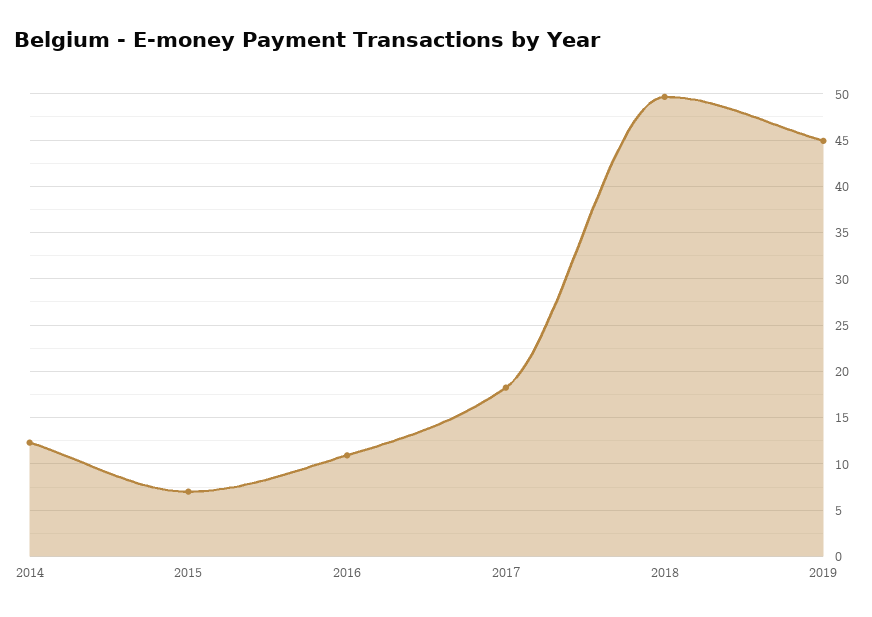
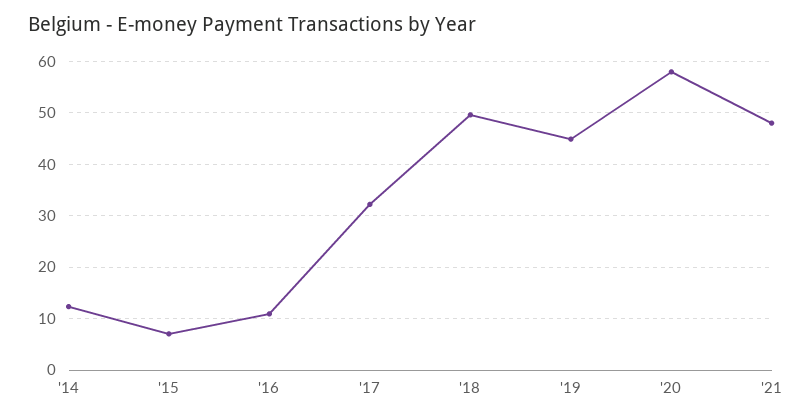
2017: 18 -> 32
'20: none -> 58
'21: none -> 48

